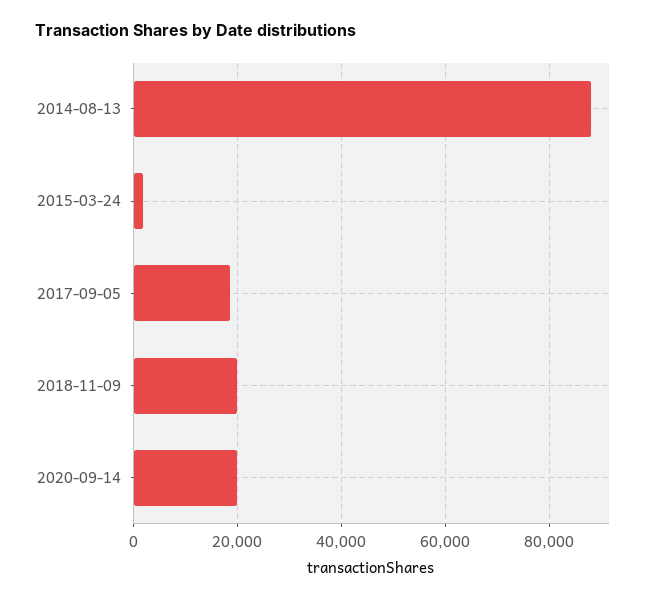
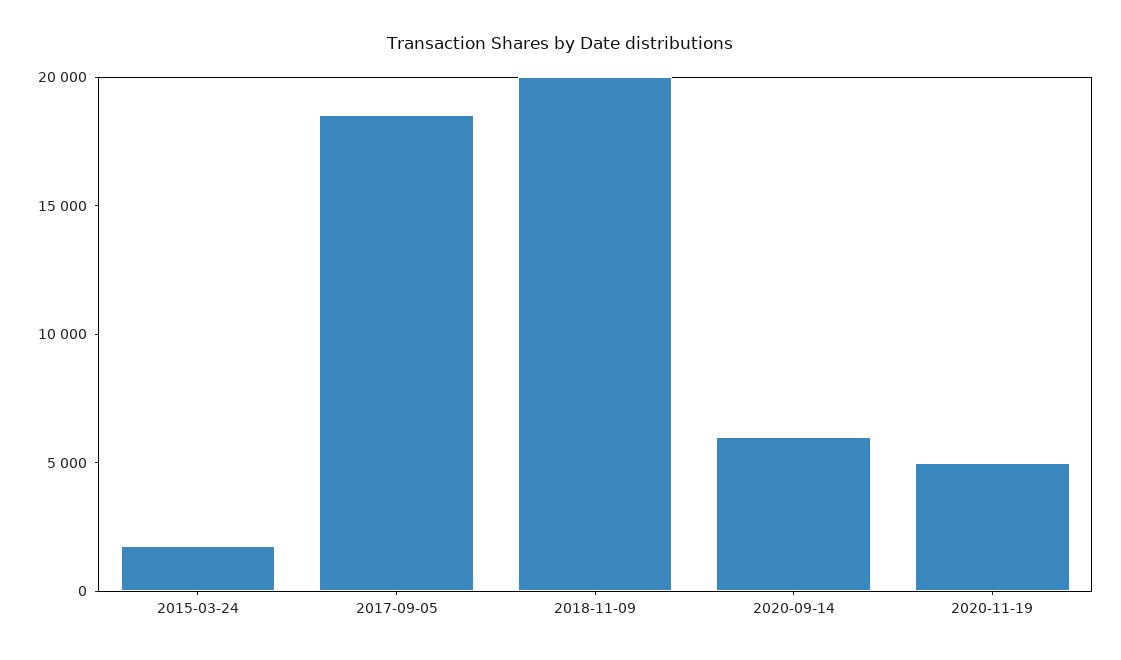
2014-08-13: 88000 -> none
2020-09-14: 20000 -> 6000
2020-11-19: none -> 5000

